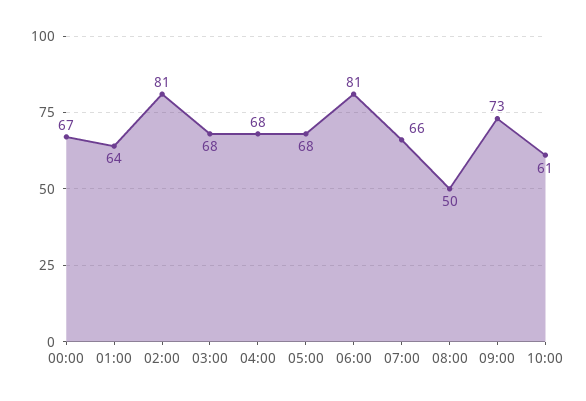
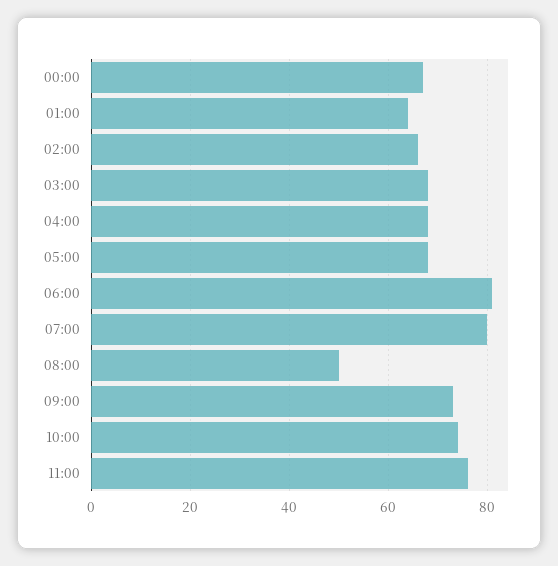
02:00: 81 -> 65
07:00: 66 -> 80
10:00: 61 -> 75
11:00: none -> 75

